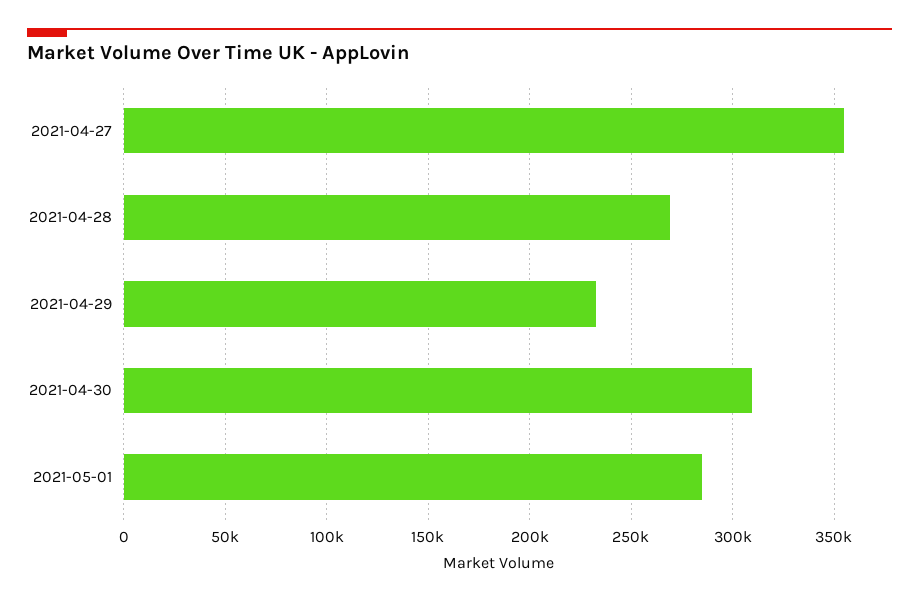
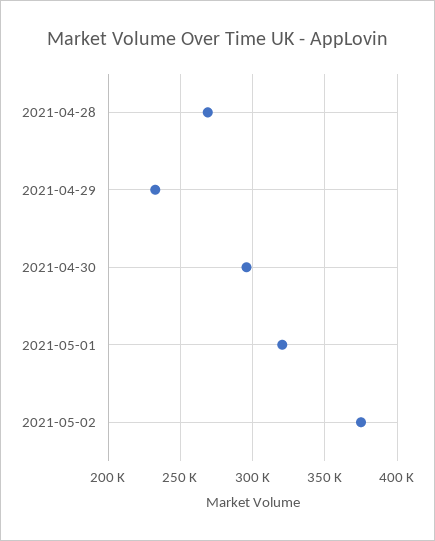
2021-04-27: 355000 -> none
2021-04-30: 310000 -> 295000
2021-05-01: 285000 -> 320000
2021-05-02: none -> 375000

